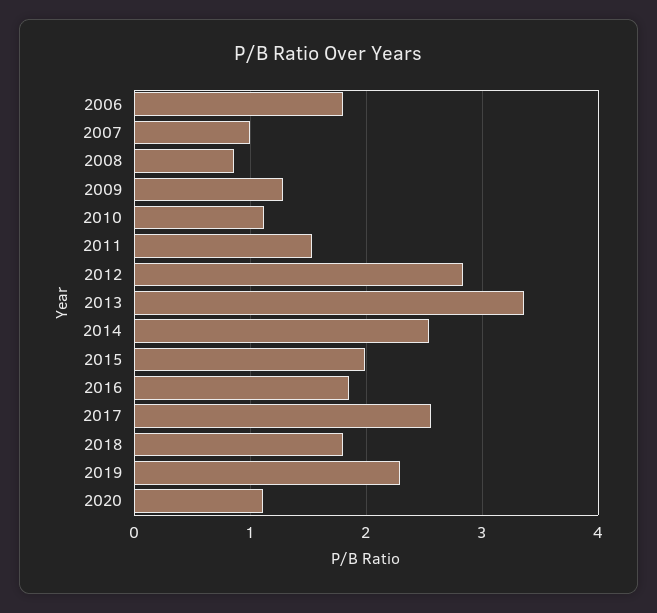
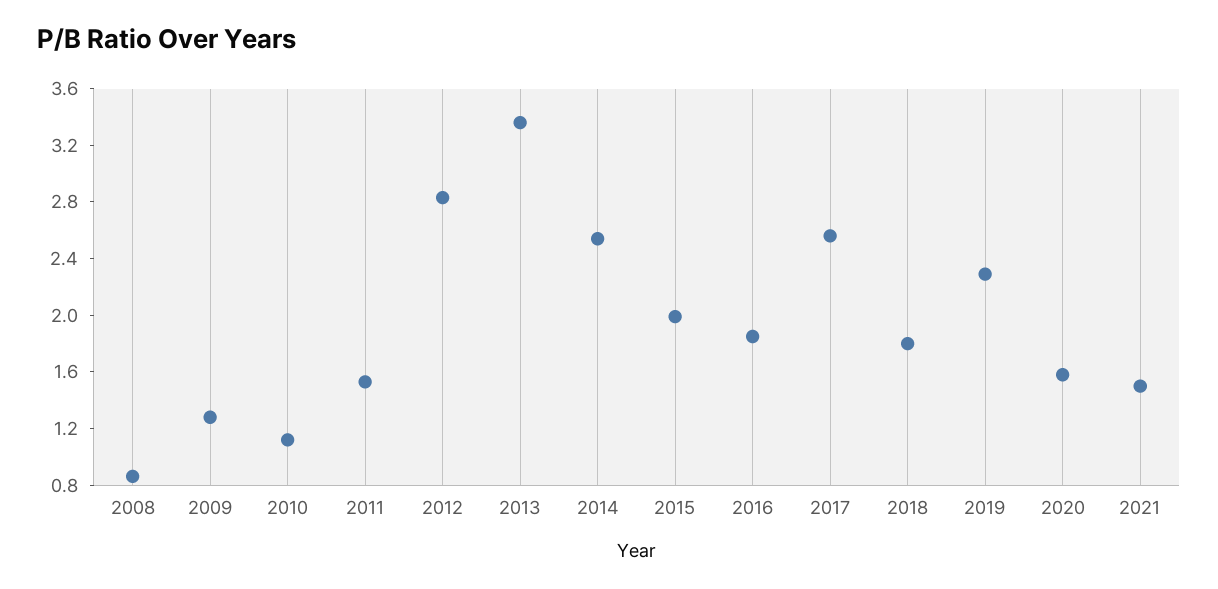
2006: 1.8 -> none
2007: 1 -> none
2020: 1.1 -> 1.6
2021: none -> 1.5

